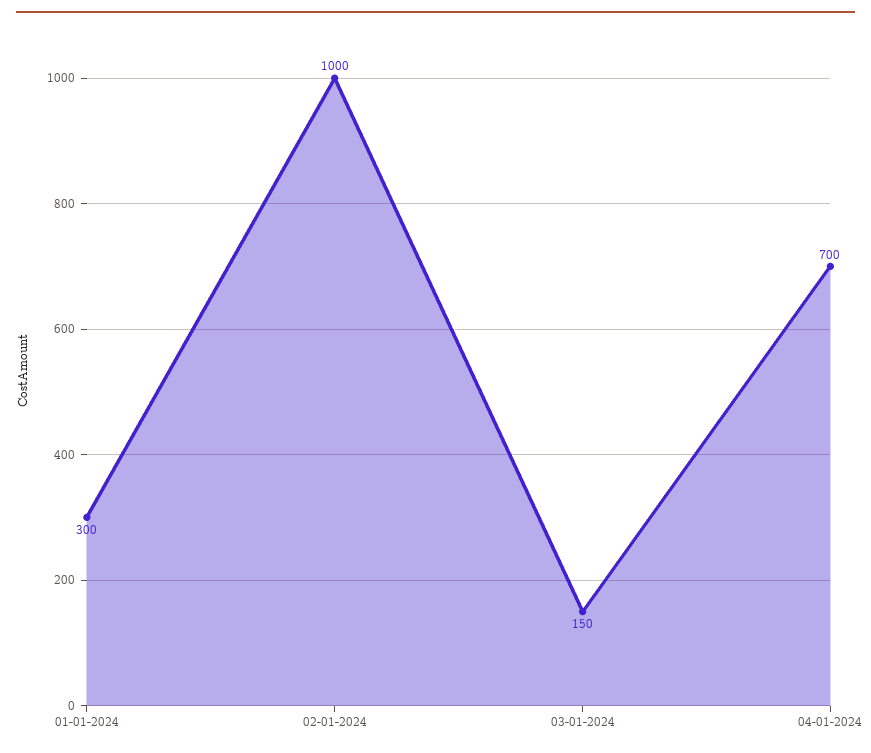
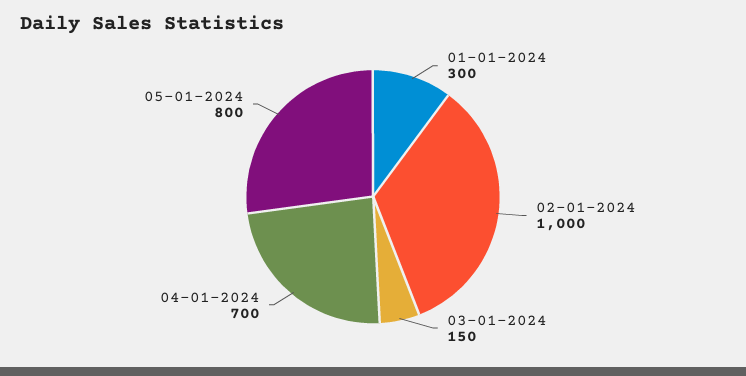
05-01-2024: none -> 800

